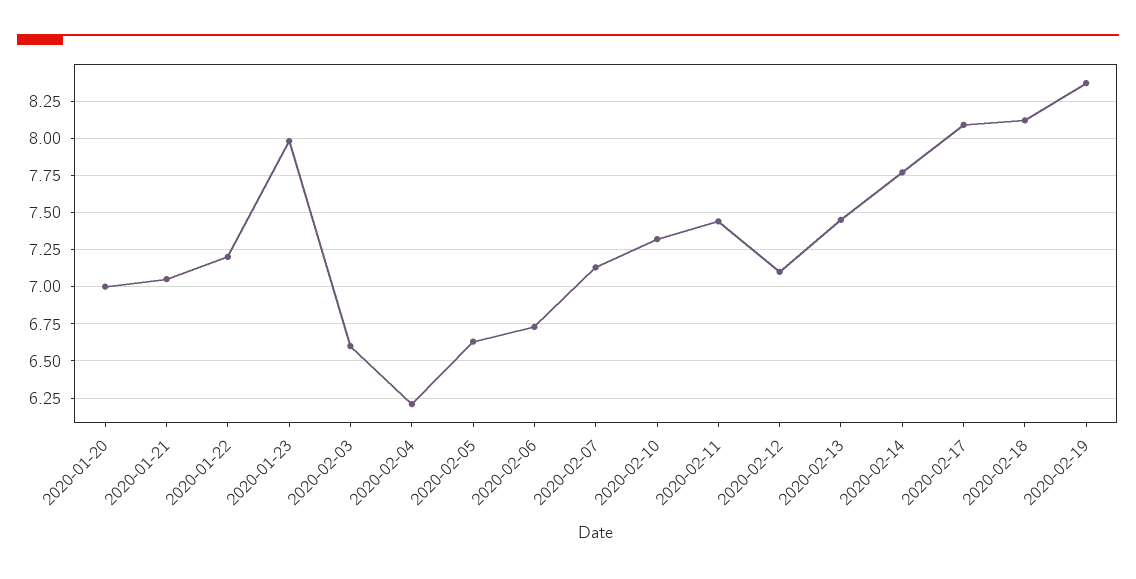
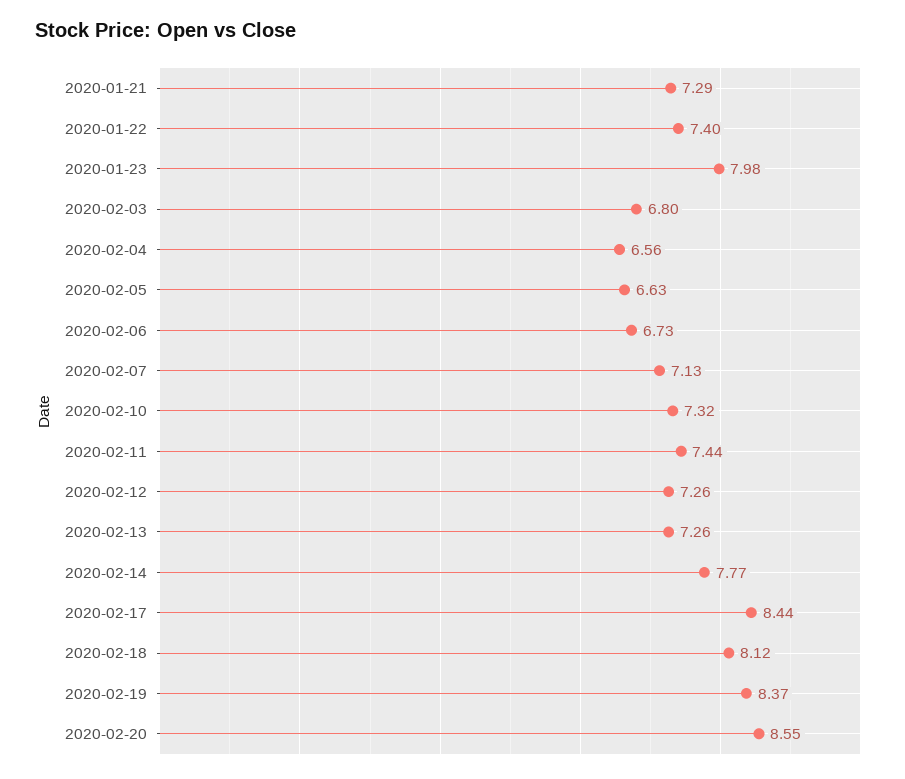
2020-01-20: 7 -> none
2020-01-21: 7.05 -> 7.29
2020-01-22: 7.2 -> 7.4
2020-02-03: 6.6 -> 6.8
2020-02-04: 6.2 -> 6.56
2020-02-12: 7.1 -> 7.26
2020-02-13: 7.45 -> 7.26
2020-02-17: 8.1 -> 8.44
2020-02-20: none -> 8.55

